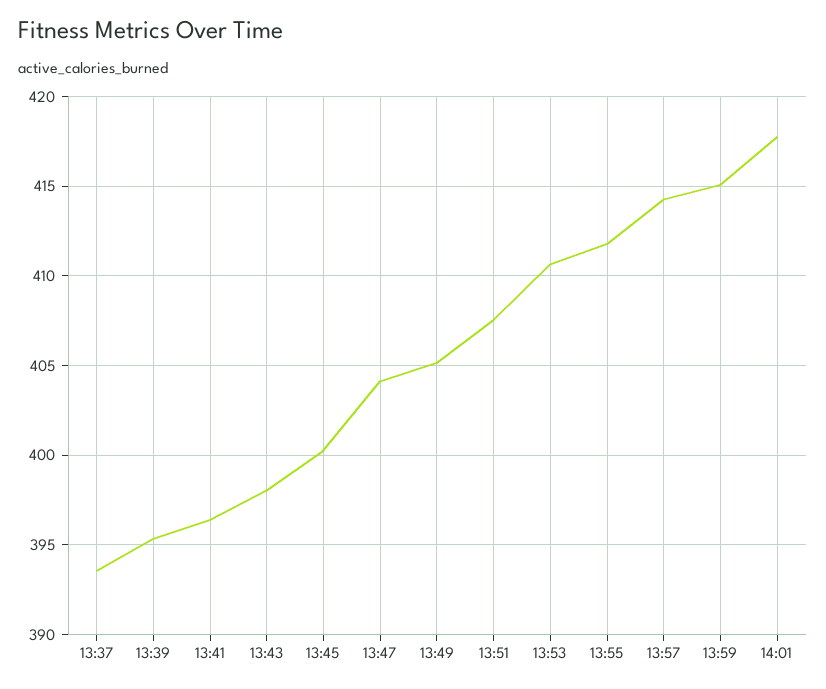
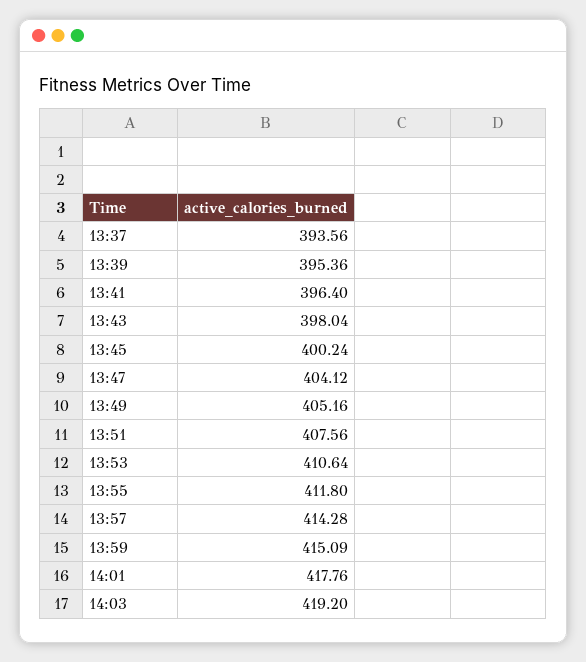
14:03: none -> 419.2

